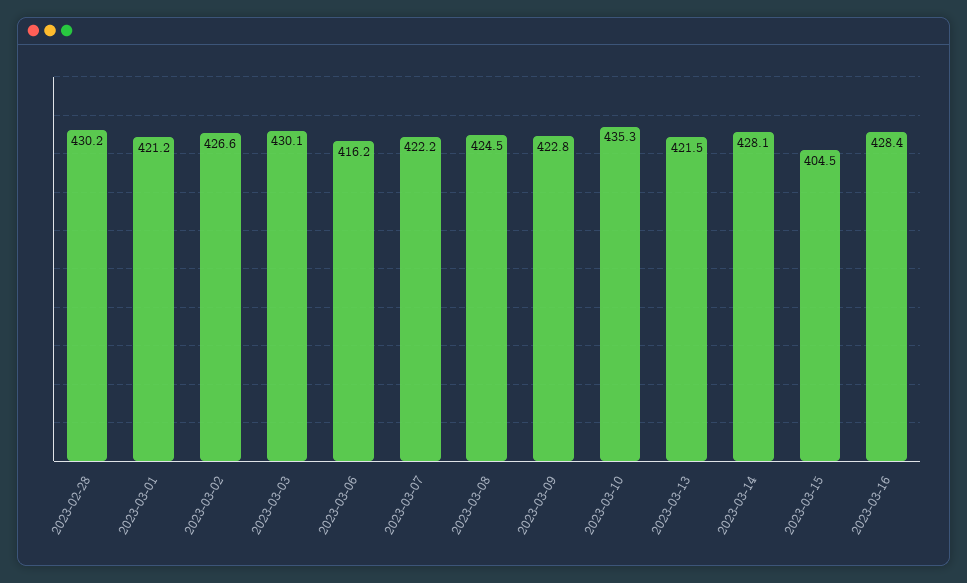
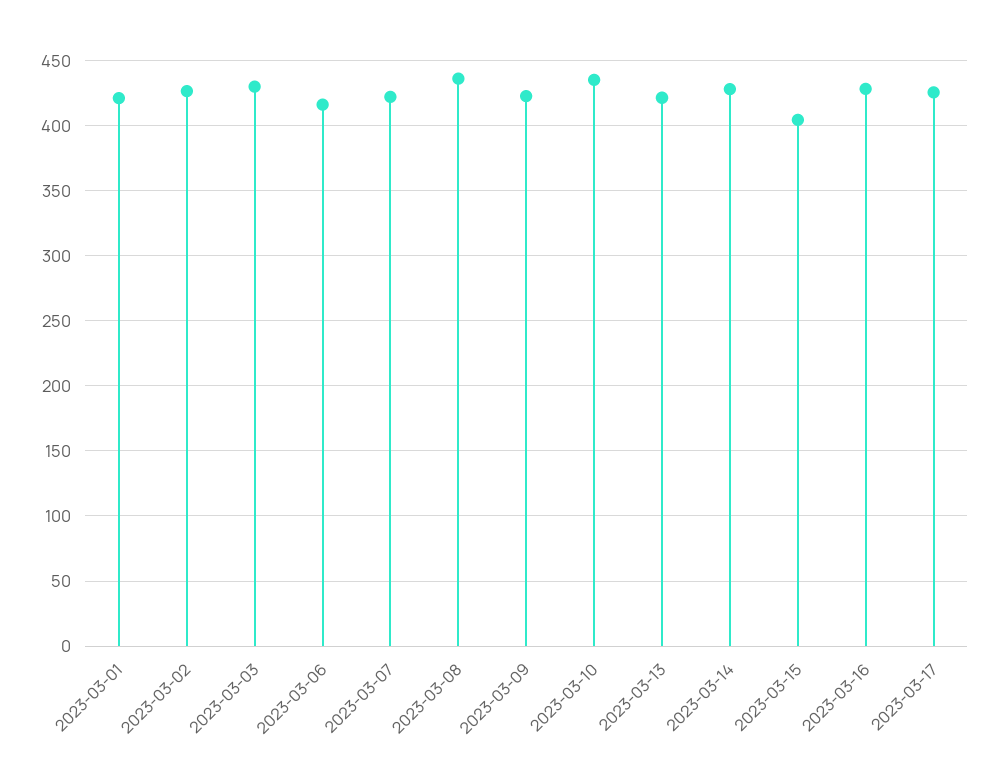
2023-02-28: 430.2 -> none
2023-03-08: 424.5 -> 435
2023-03-17: none -> 425

